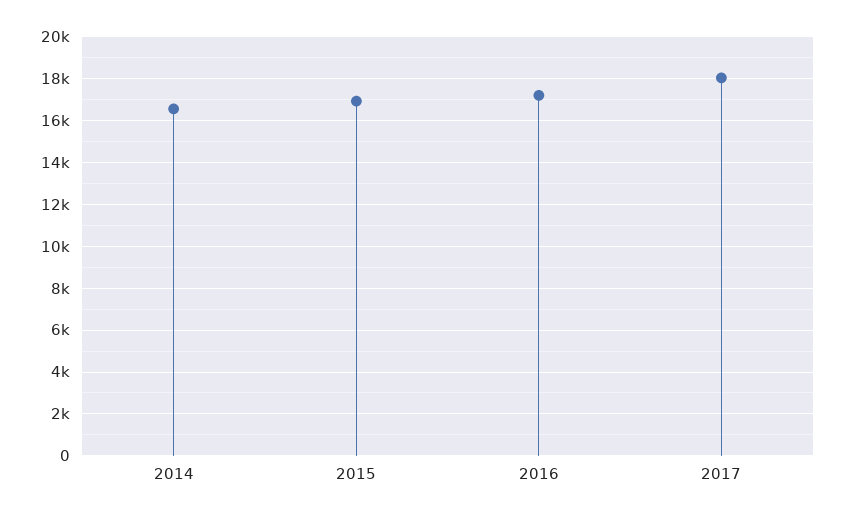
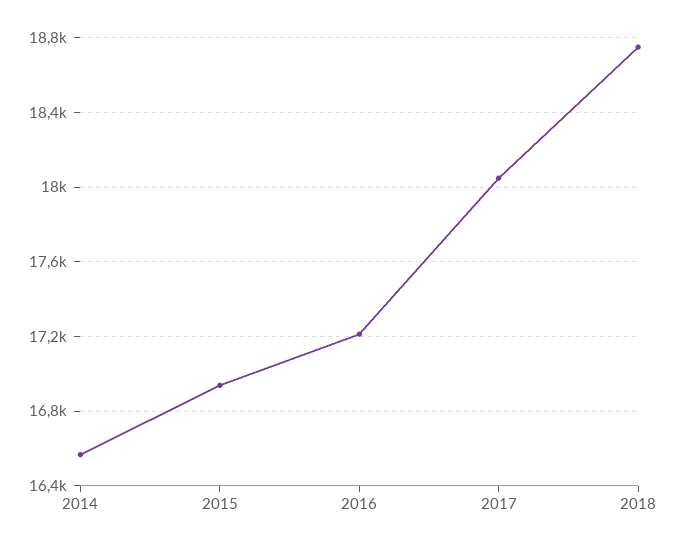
2018: none -> 18750

